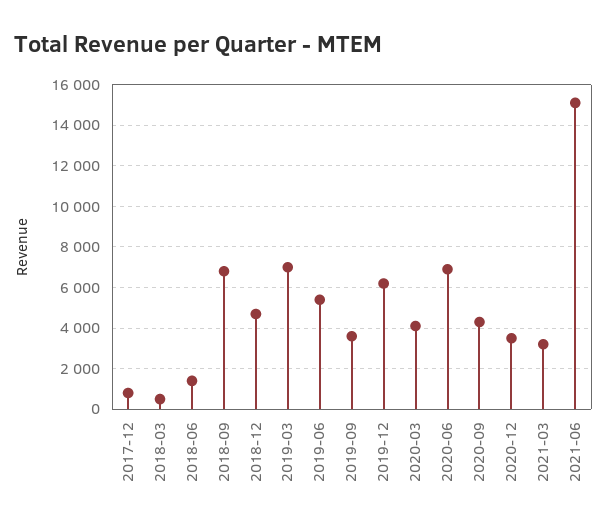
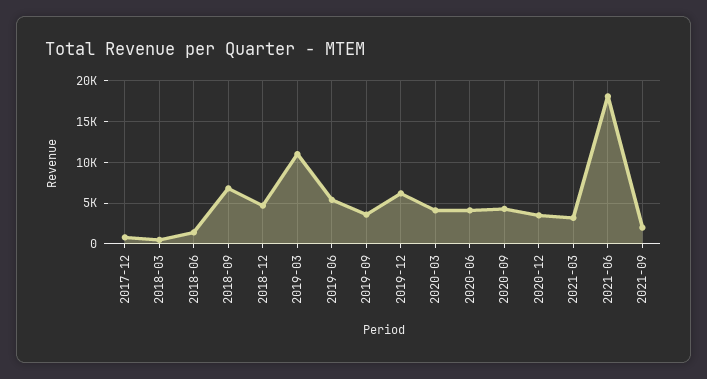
2019-03: 7000 -> 11000
2020-06: 7000 -> 4000
2021-06: 15000 -> 18000
2021-09: none -> 2000

